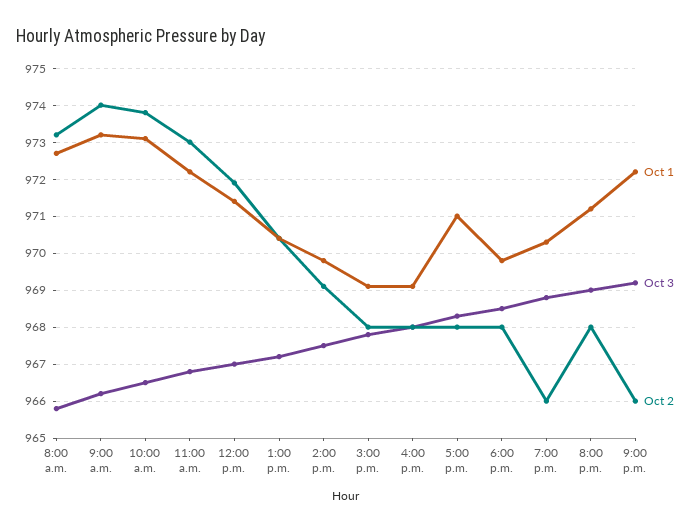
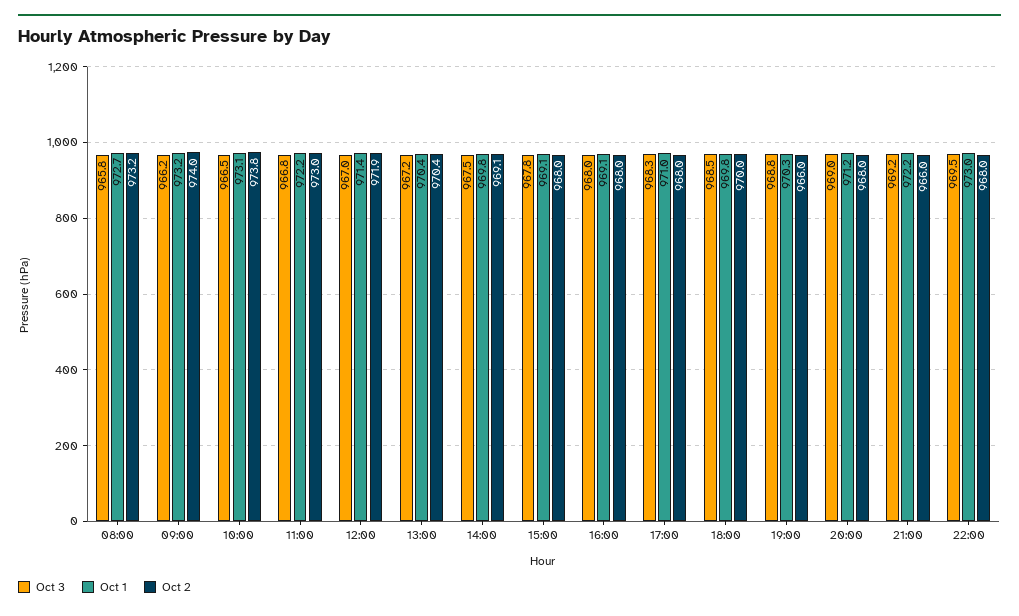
Oct 2, 6:00 p.m.: 968 -> 970
Oct 3, 22:00: none -> 969.5
Oct 1, 22:00: none -> 973
Oct 2, 22:00: none -> 968

